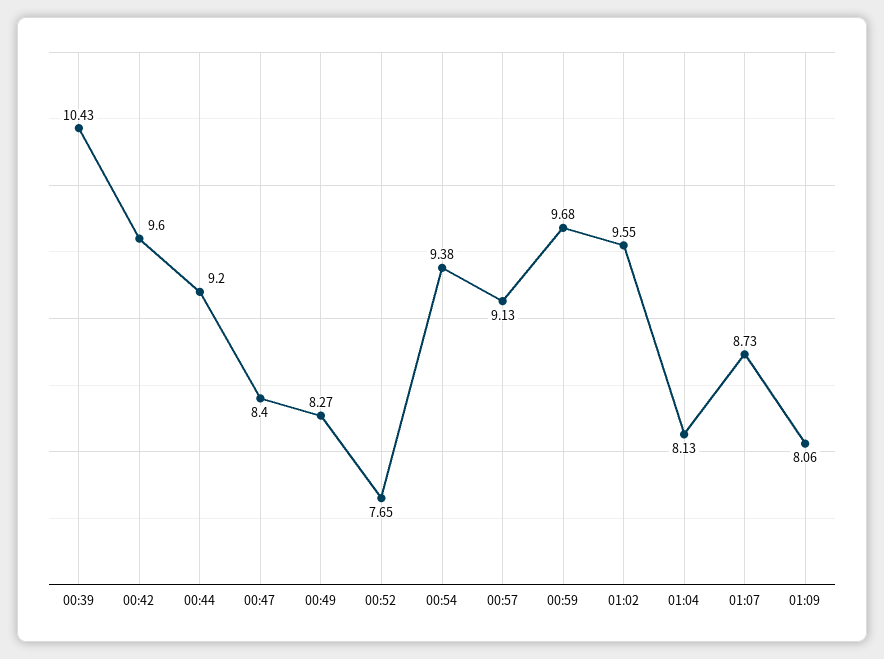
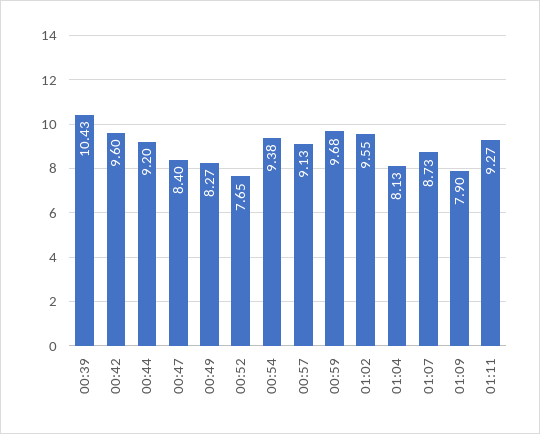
01:09: 8.06 -> 7.9
01:11: none -> 9.27

